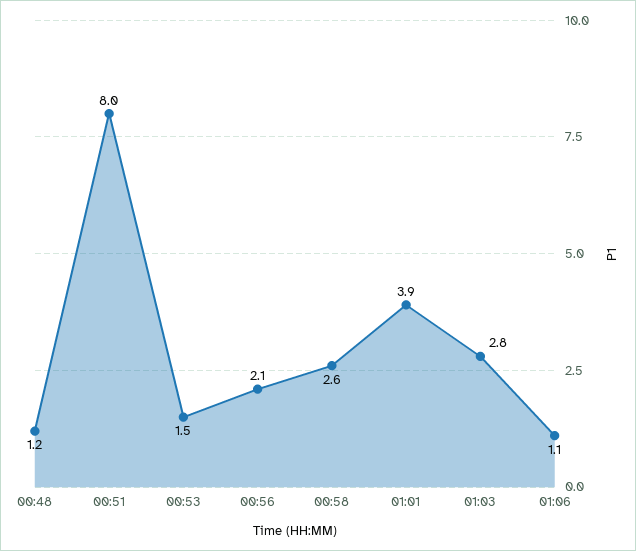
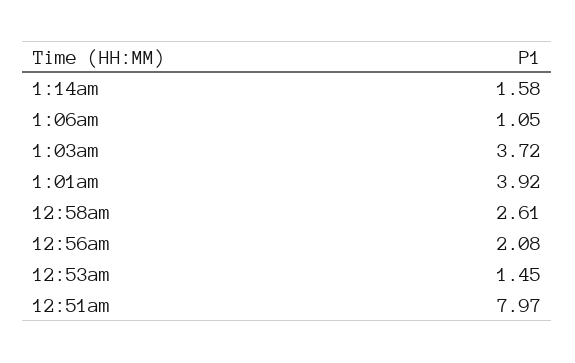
00:48: 1.2 -> none
01:03: 2.8 -> 3.72
1:14am: none -> 1.58

